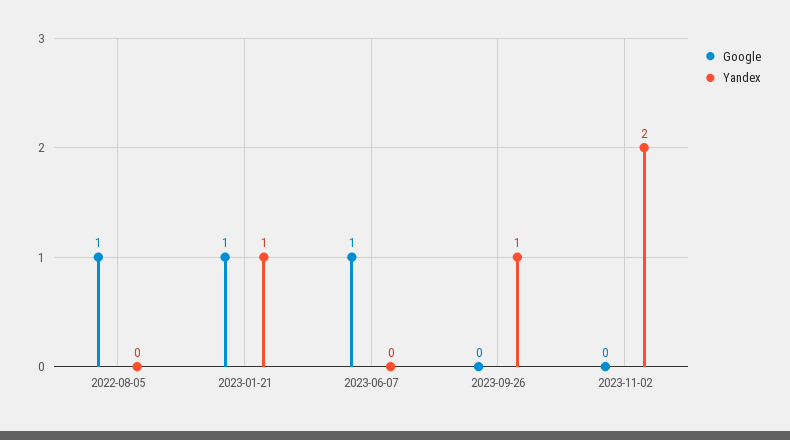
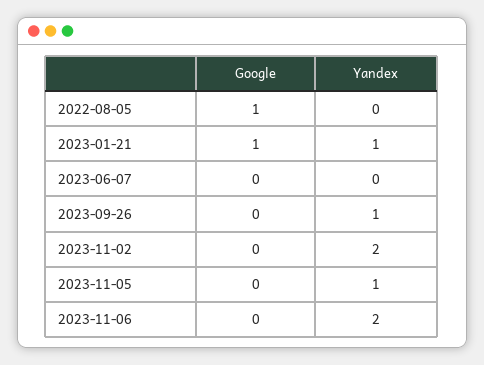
Google, 2023-06-07: 1 -> 0
Google, 2023-11-05: none -> 0
Yandex, 2023-11-05: none -> 1
Google, 2023-11-06: none -> 0
Yandex, 2023-11-06: none -> 2

